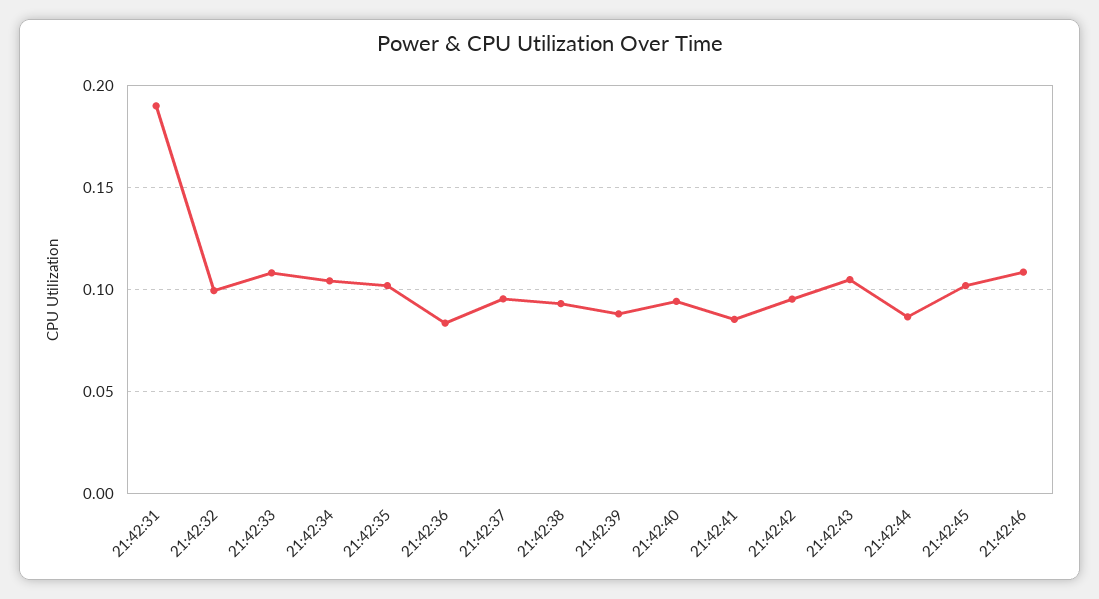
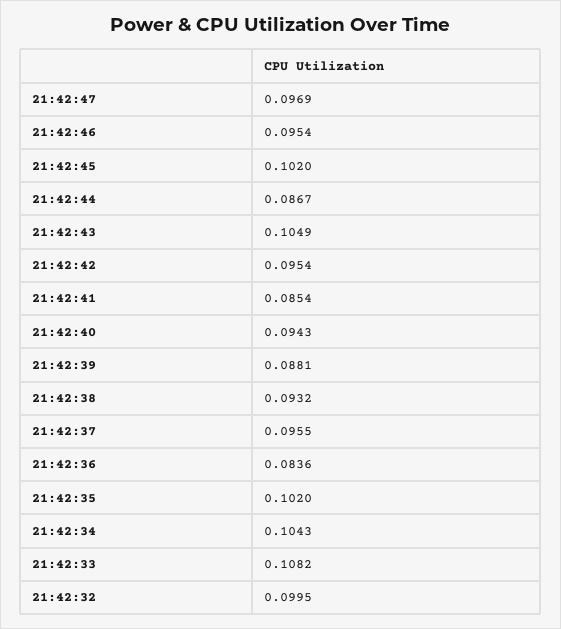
21:42:31: 0.19 -> none
21:42:46: 0.11 -> 0.0954
21:42:47: none -> 0.0969

